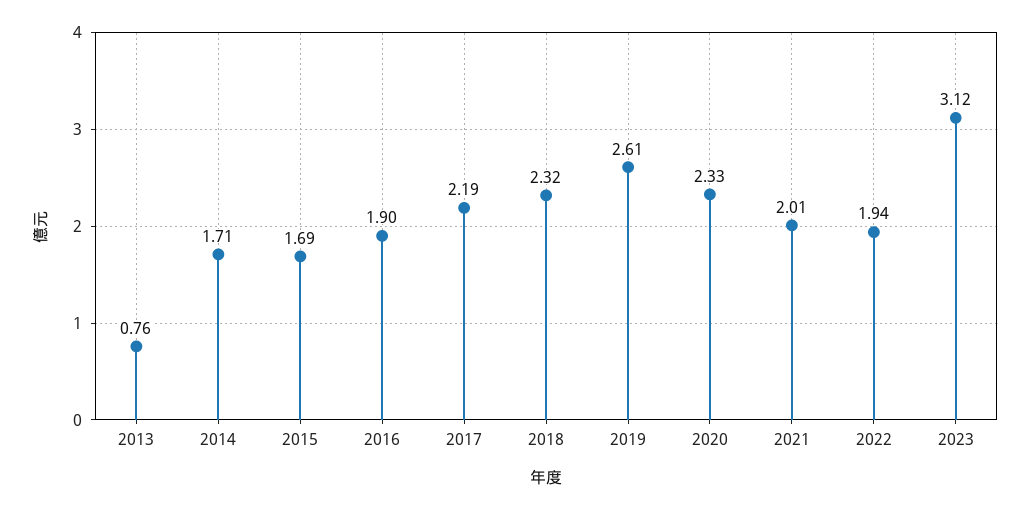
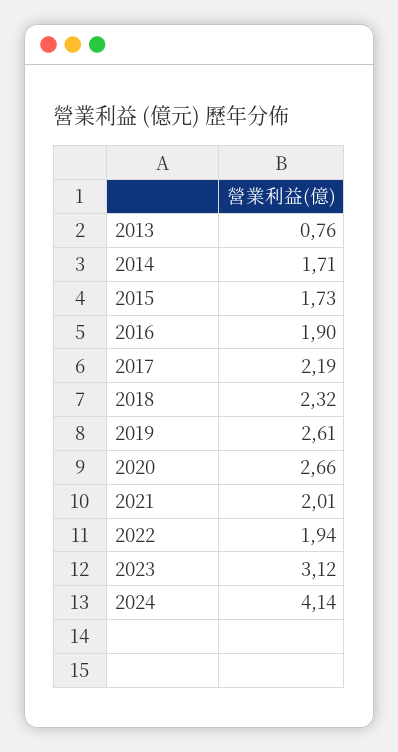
2015: 1.69 -> 1.73
2020: 2.33 -> 2.66
2024: none -> 4.14

